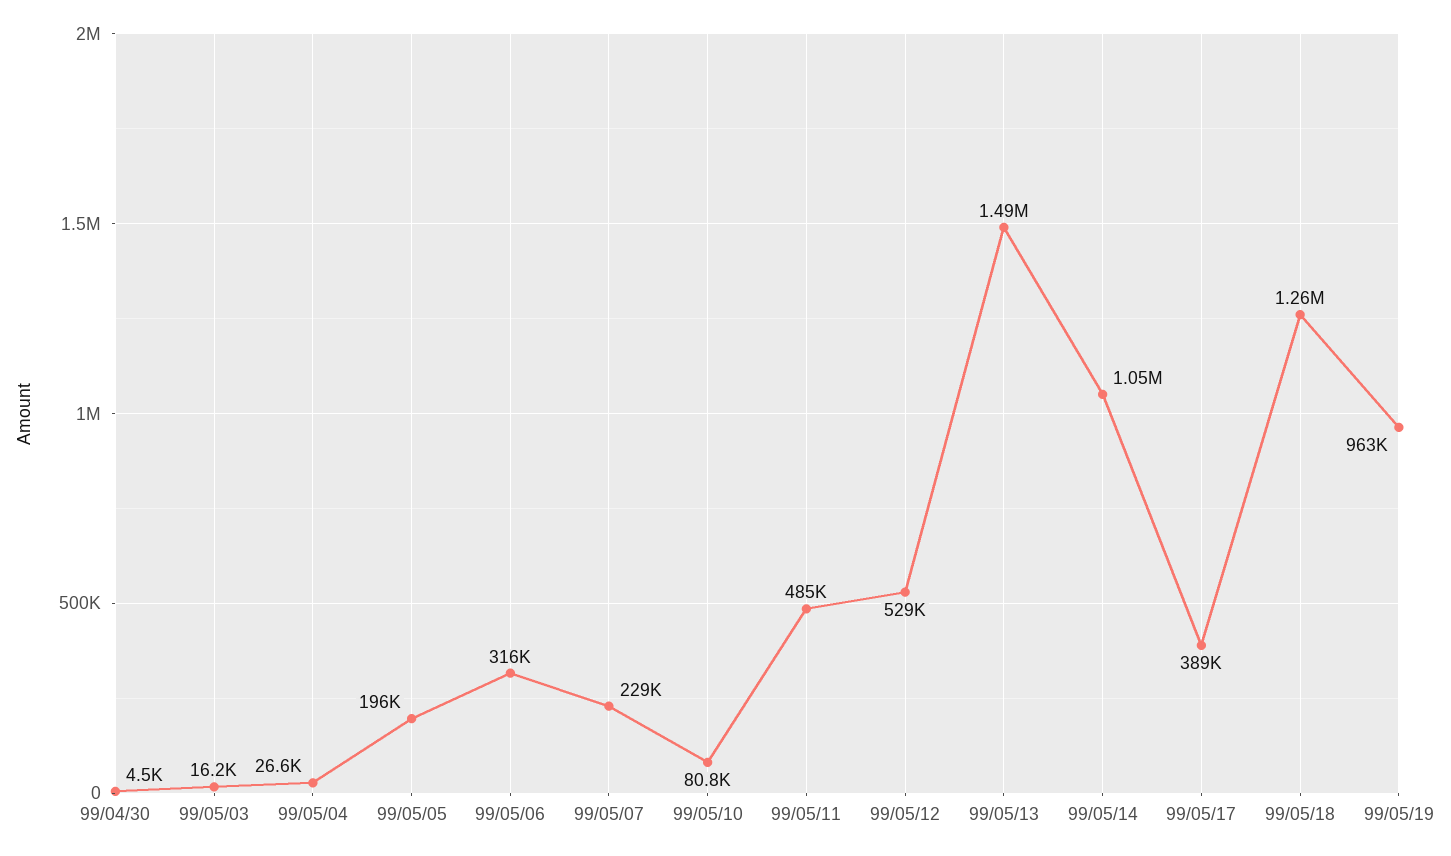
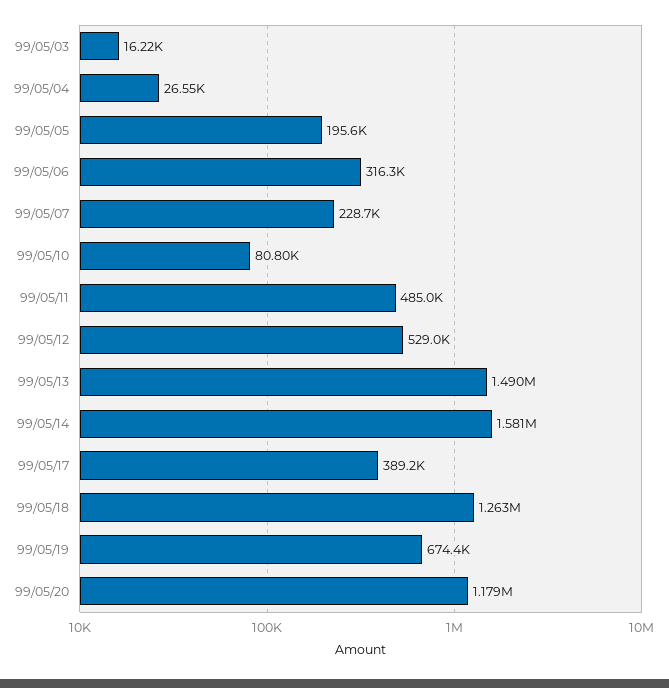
99/04/30: 4500 -> none
99/05/14: 1050000 -> 1581000
99/05/19: 963000 -> 674400
99/05/20: none -> 1179000

